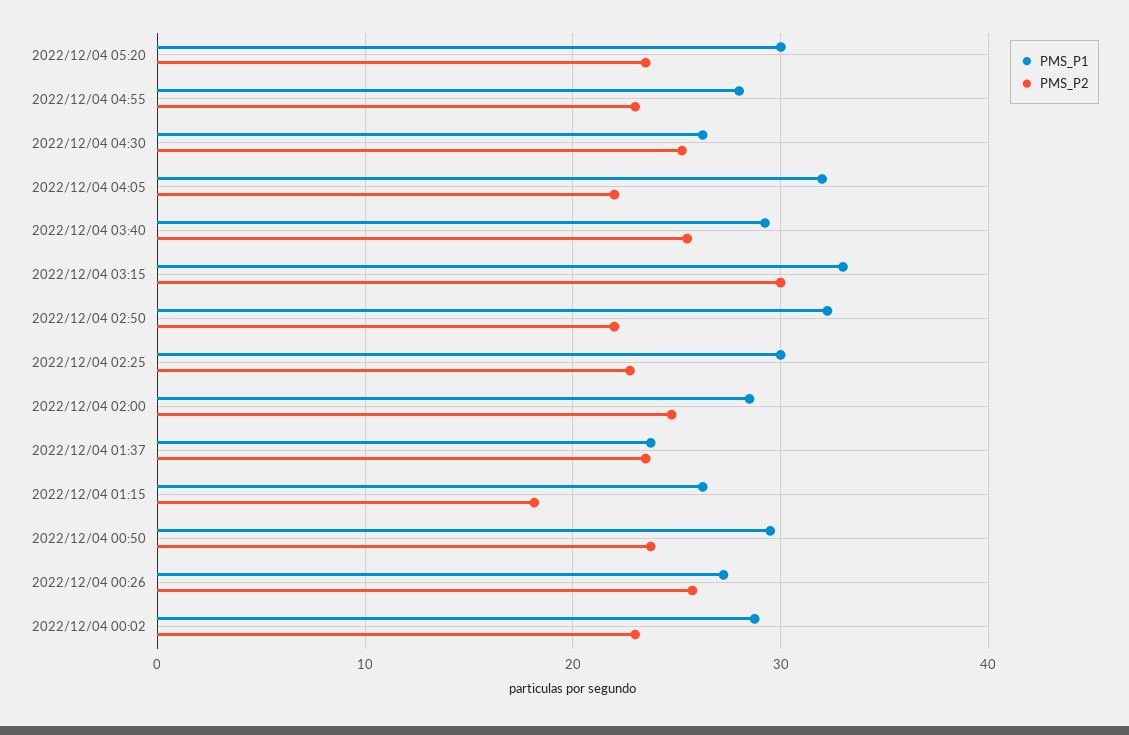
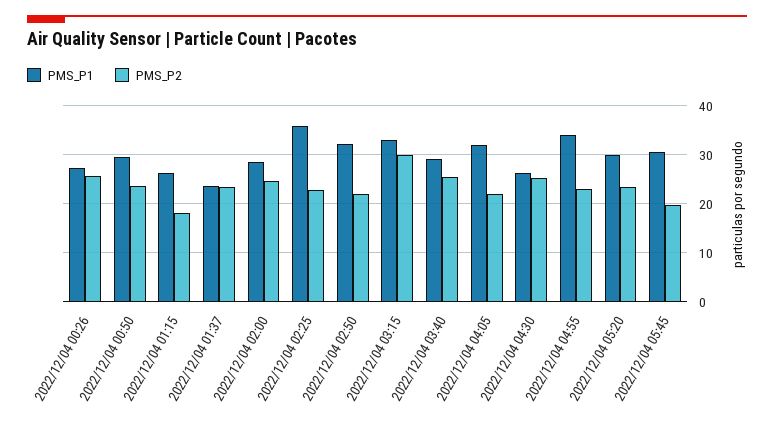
PMS_P1, 2022/12/04 04:55: 28 -> 34
PMS_P1, 2022/12/04 02:25: 30 -> 36
PMS_P1, 2022/12/04 00:02: 29 -> none
PMS_P2, 2022/12/04 00:02: 23 -> none
PMS_P1, 2022/12/04 05:45: none -> 30
PMS_P2, 2022/12/04 05:45: none -> 20

